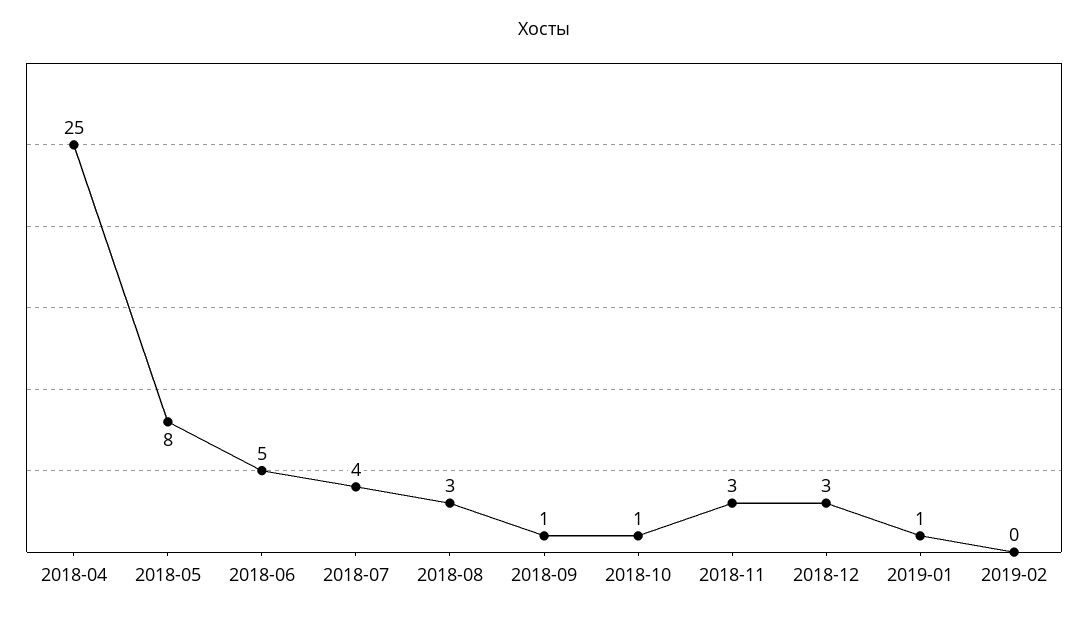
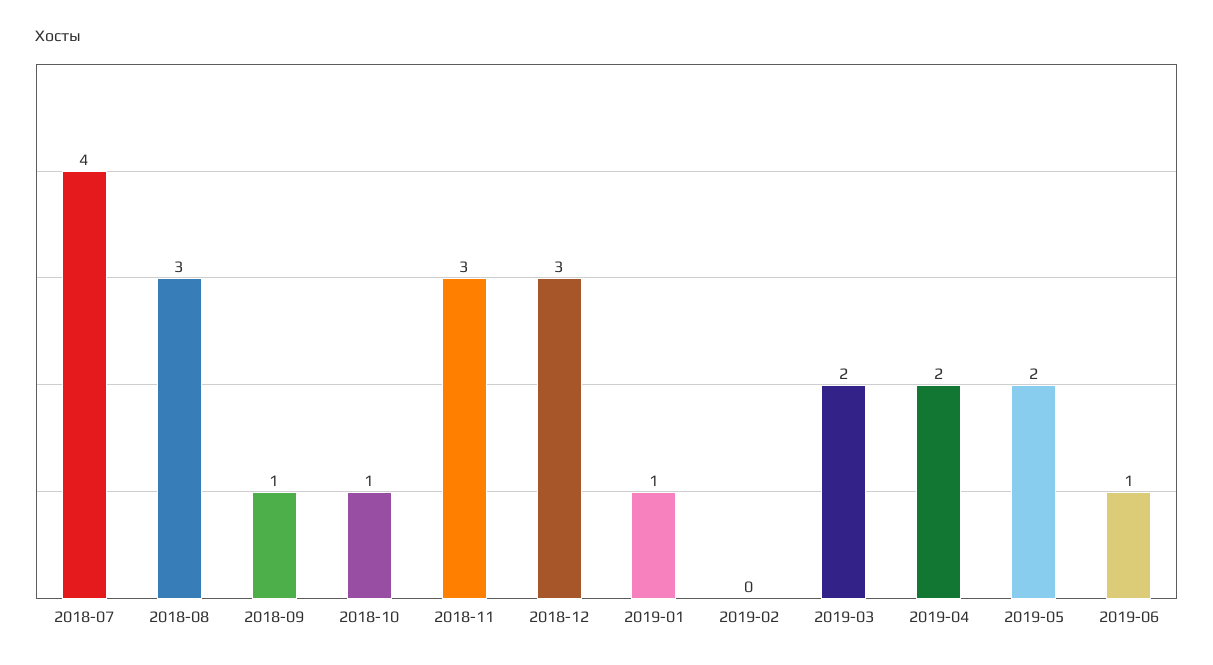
2018-04: 25 -> none
2018-05: 8 -> none
2018-06: 5 -> none
2019-03: none -> 2
2019-04: none -> 2
2019-05: none -> 2
2019-06: none -> 1

